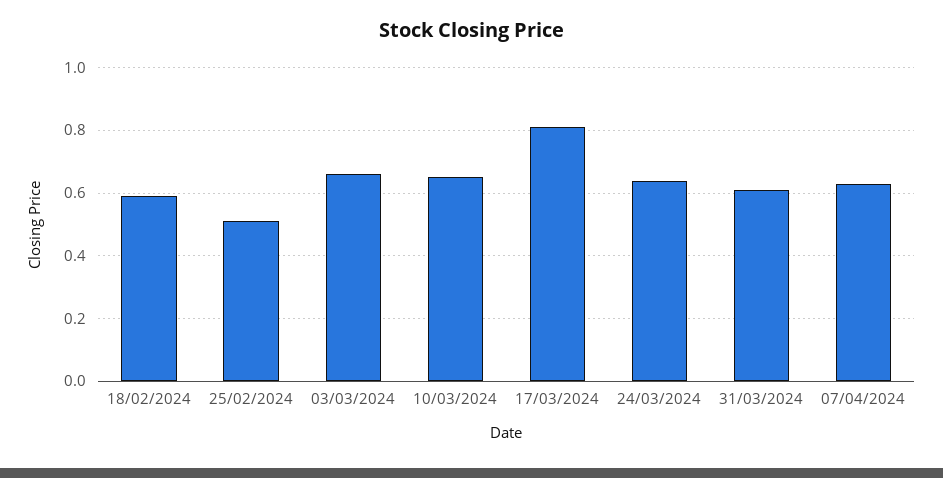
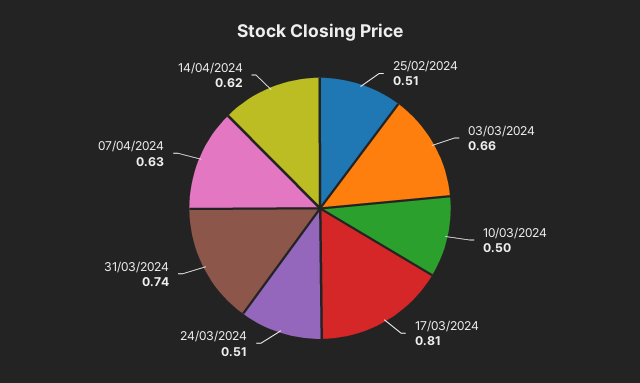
18/02/2024: 0.6 -> none
10/03/2024: 0.65 -> 0.5
24/03/2024: 0.65 -> 0.51
31/03/2024: 0.6 -> 0.74
14/04/2024: none -> 0.62

